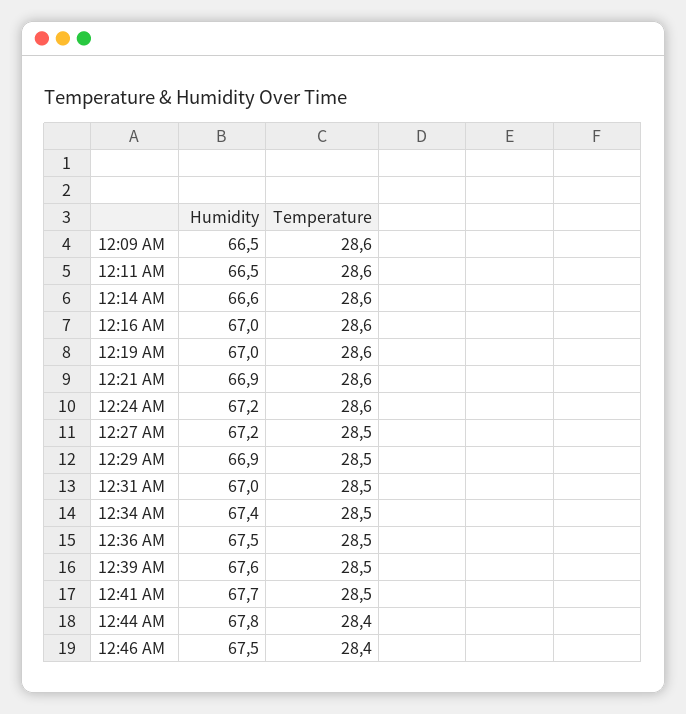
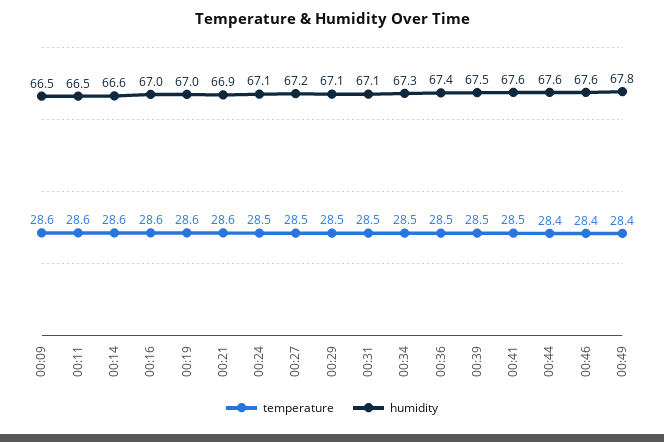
Humidity, 12:24 AM: 67.2 -> 67.1
Temperature, 12:24 AM: 28.6 -> 28.5
Humidity, 12:29 AM: 66.9 -> 67.1
Humidity, 12:31 AM: 67 -> 67.1
Humidity, 12:34 AM: 67.4 -> 67.3
Humidity, 12:36 AM: 67.5 -> 67.4
Humidity, 12:39 AM: 67.6 -> 67.5
Humidity, 12:41 AM: 67.7 -> 67.6
Humidity, 12:44 AM: 67.8 -> 67.6
Humidity, 12:46 AM: 67.5 -> 67.6
Temperature, 00:49: none -> 28.4
Humidity, 00:49: none -> 67.8

